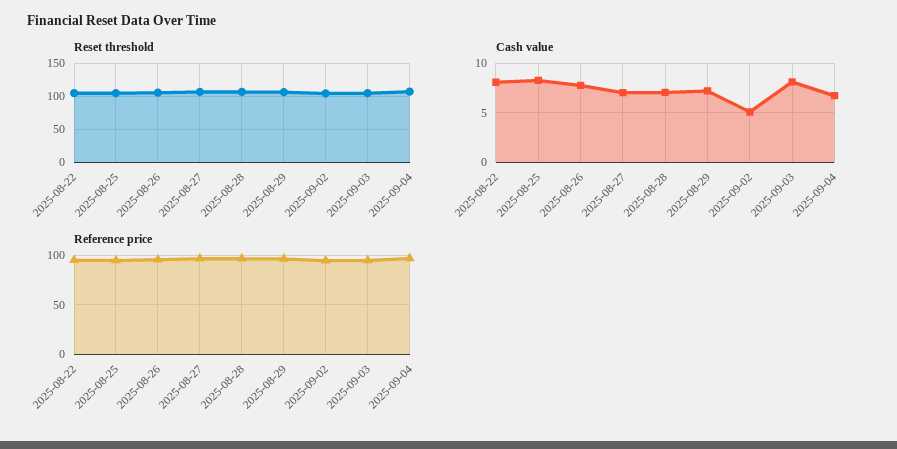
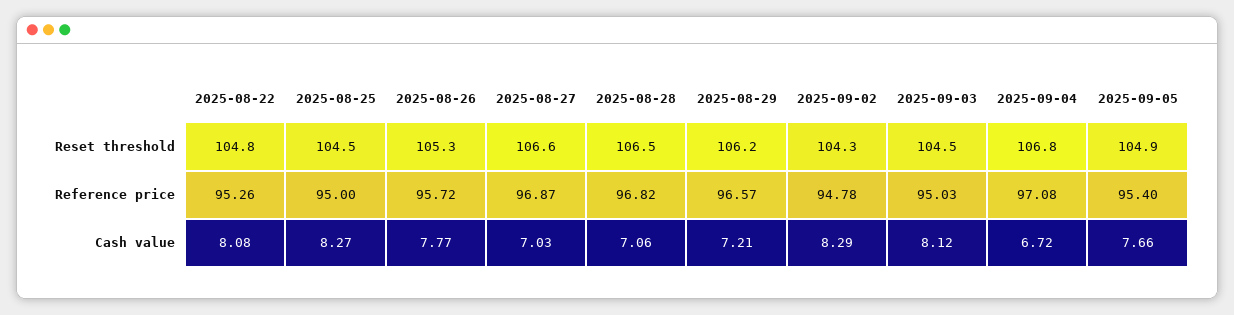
Cash value, 2025-09-02: 5 -> 8.29
Reset threshold, 2025-09-05: none -> 104.9
Reference price, 2025-09-05: none -> 95.4
Cash value, 2025-09-05: none -> 7.66

